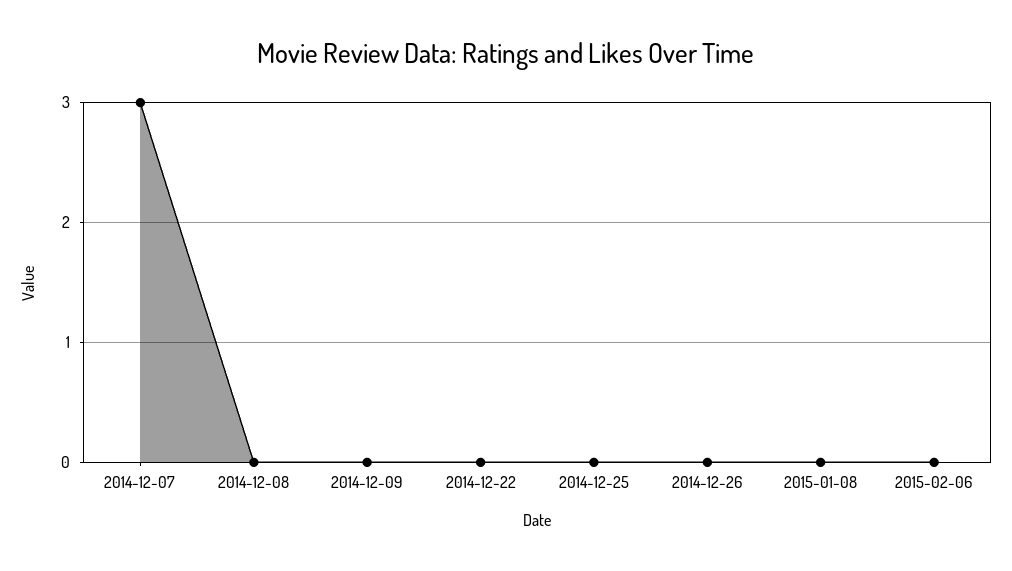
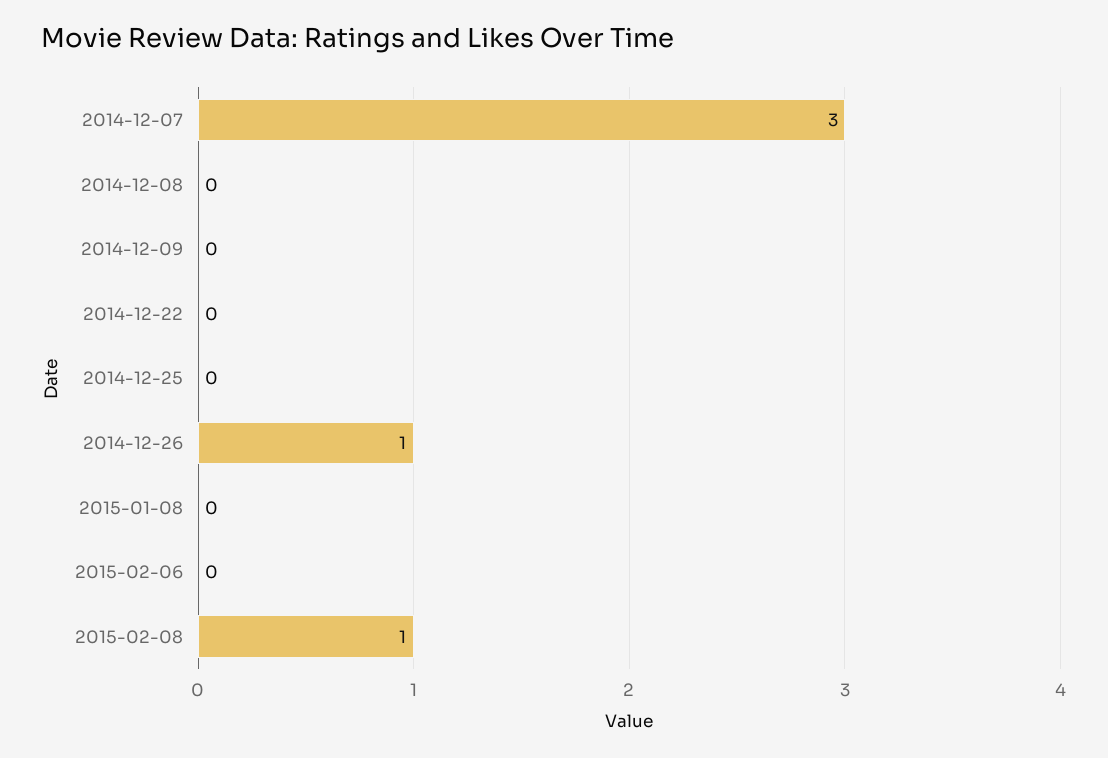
2014-12-26: 0 -> 1
2015-02-08: none -> 1

